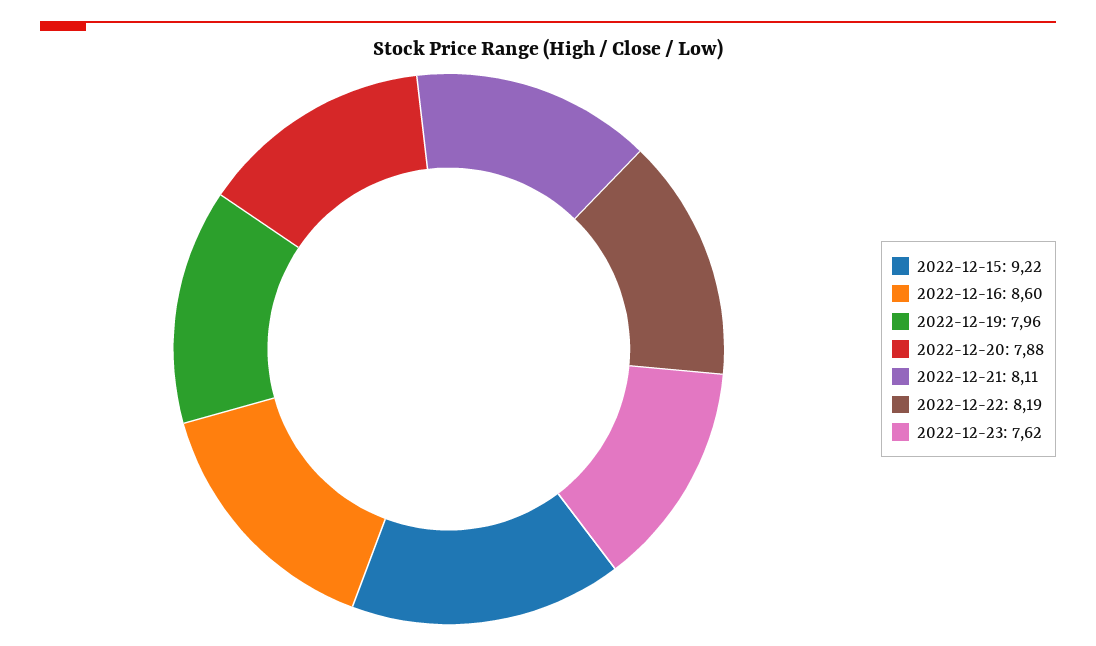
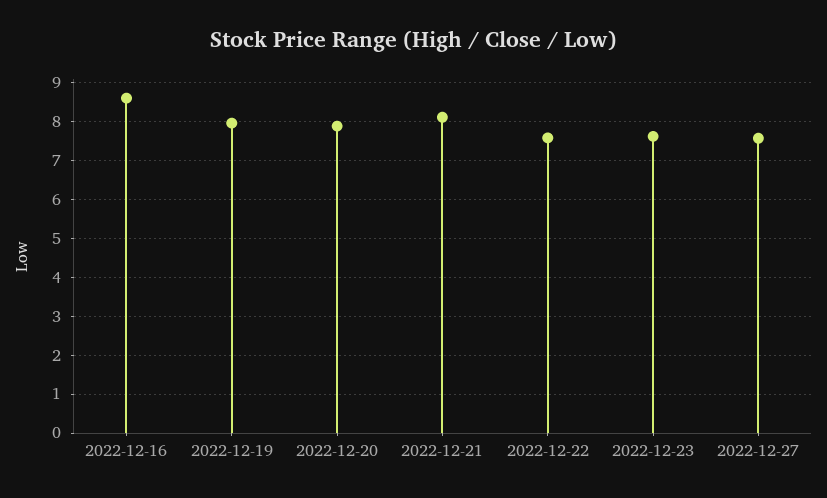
2022-12-15: 9.22 -> none
2022-12-22: 8.19 -> 7.6
2022-12-27: none -> 7.6

